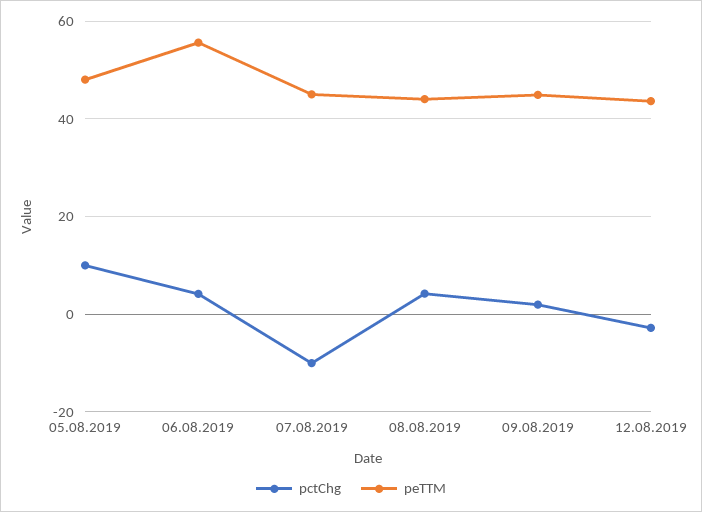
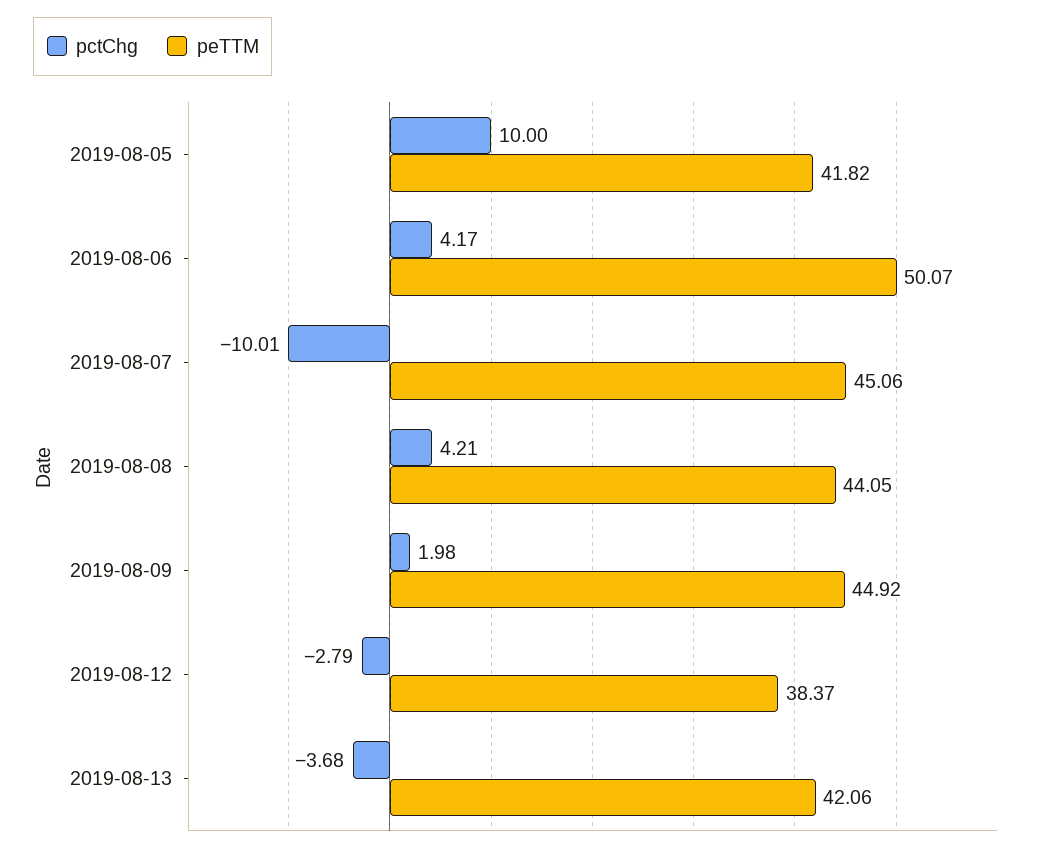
peTTM, 05.08.2019: 48 -> 41.82
peTTM, 06.08.2019: 56 -> 50.07
peTTM, 12.08.2019: 44 -> 38.37
pctChg, 2019-08-13: none -> -3.68
peTTM, 2019-08-13: none -> 42.06

